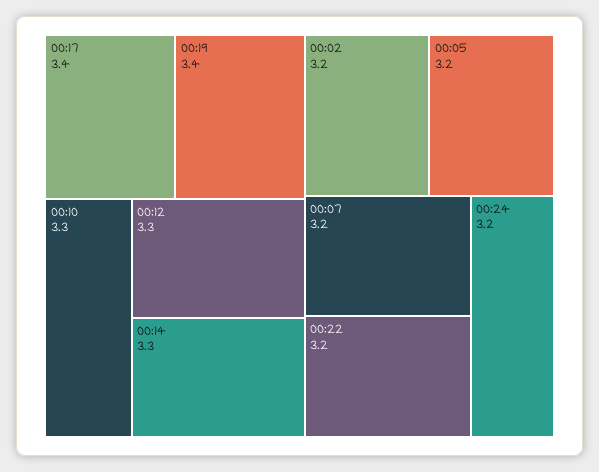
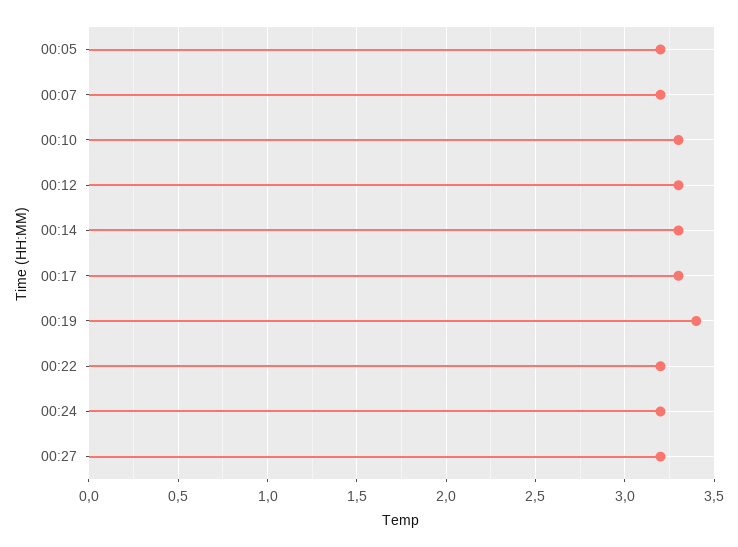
00:17: 3.4 -> 3.3
00:02: 3.2 -> none
00:27: none -> 3.2

